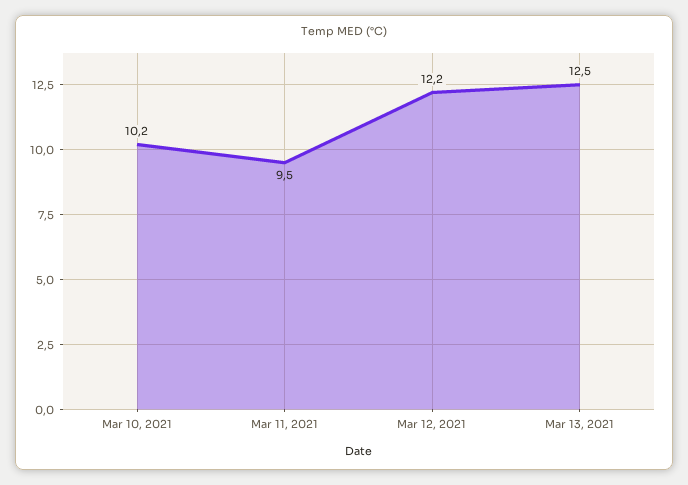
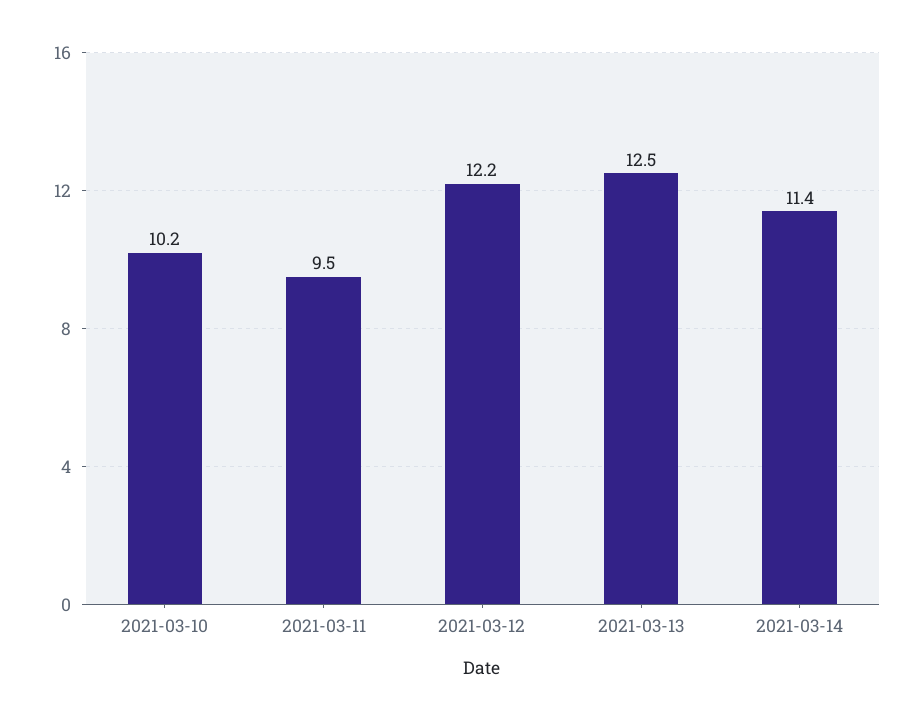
2021-03-14: none -> 11.4

